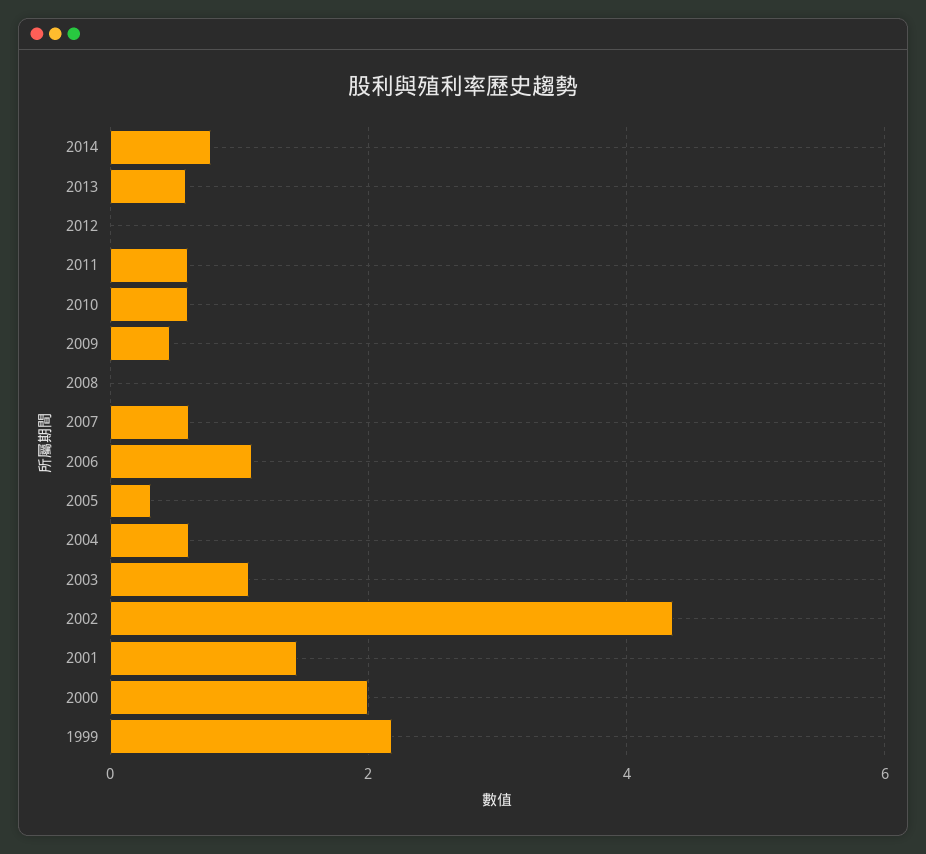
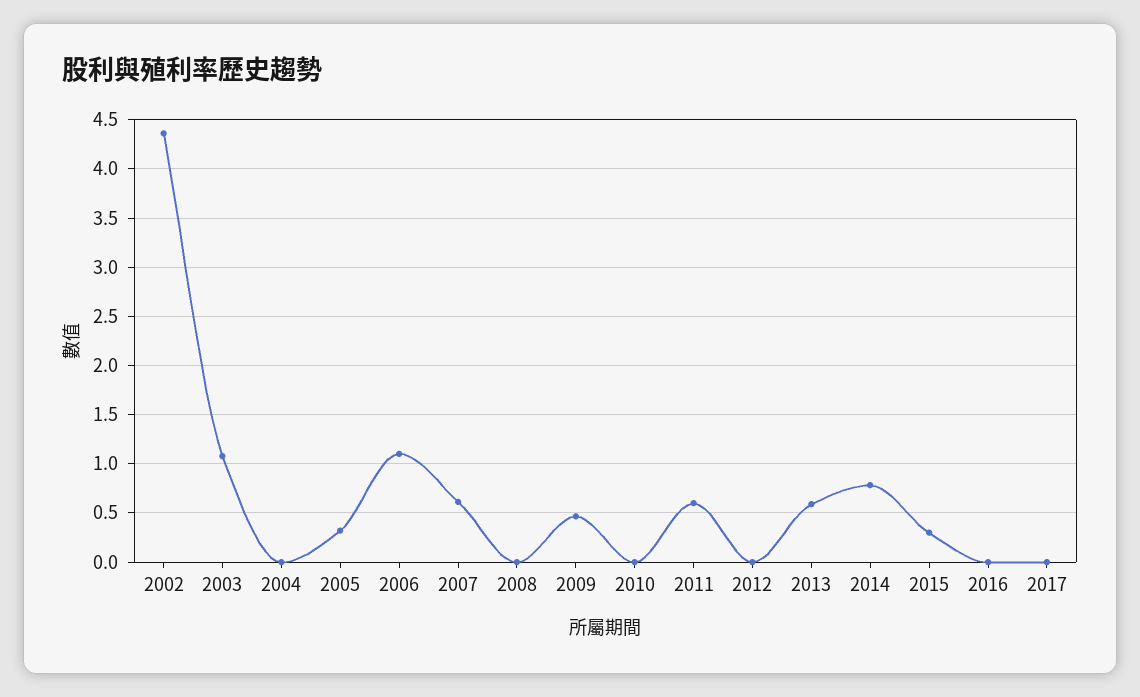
2010: 0.6 -> 0
2004: 0.6 -> 0
2001: 1.4 -> none
2000: 2 -> none
1999: 2.2 -> none
2015: none -> 0.3
2016: none -> 0
2017: none -> 0

